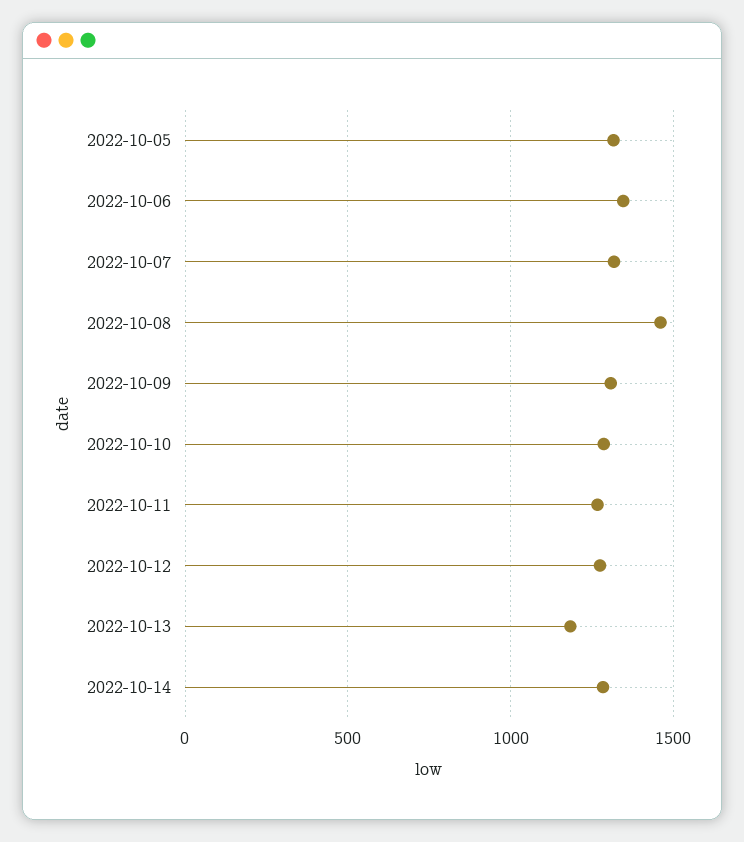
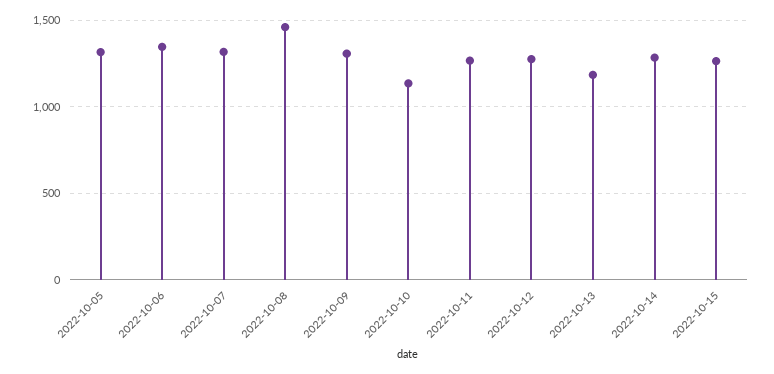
2022-10-10: 1300 -> 1150
2022-10-15: none -> 1250

